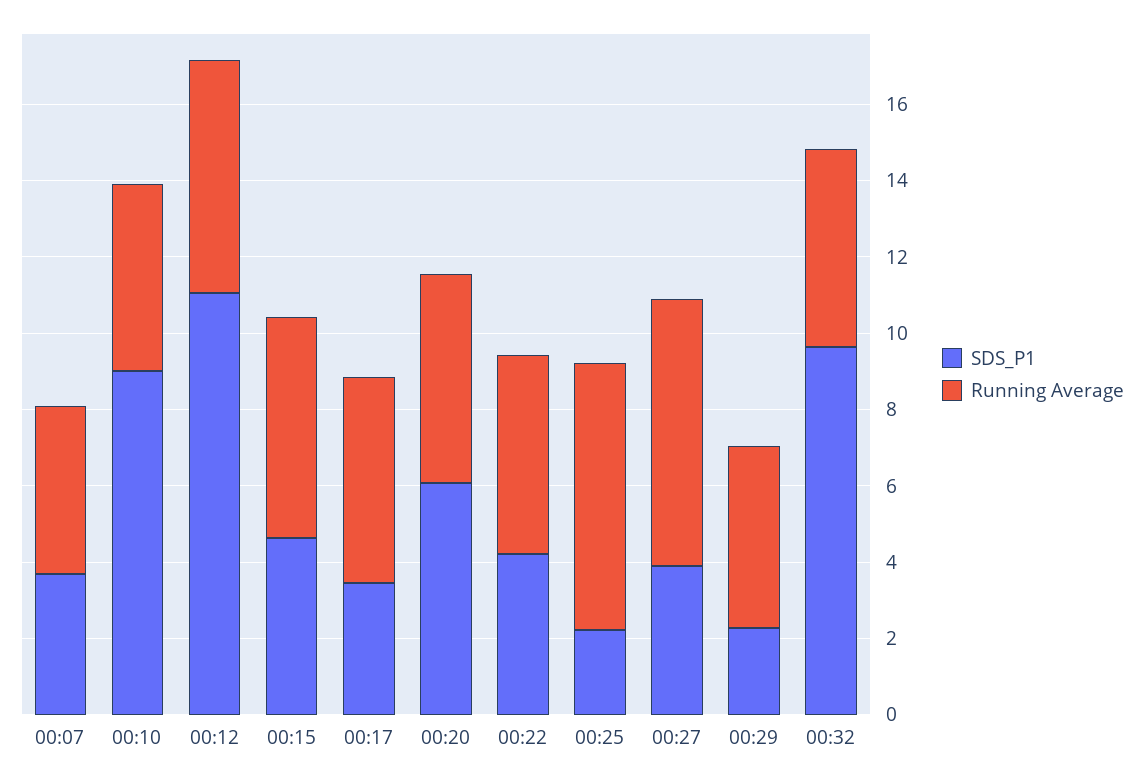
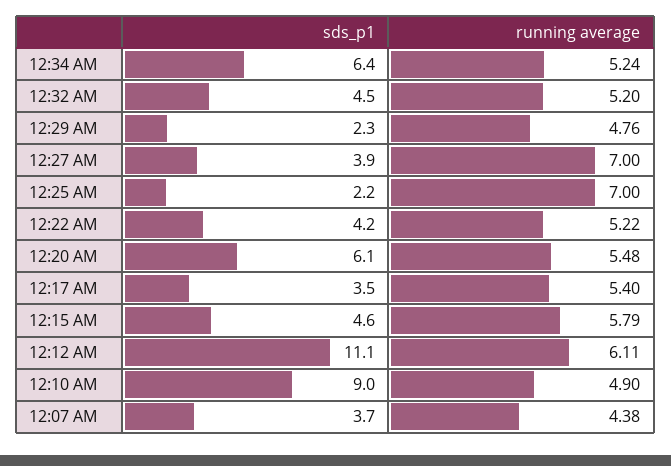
SDS_P1, 00:32: 9.5 -> 4.5
SDS_P1, 12:34 AM: none -> 6.4
Running Average, 12:34 AM: none -> 5.24

